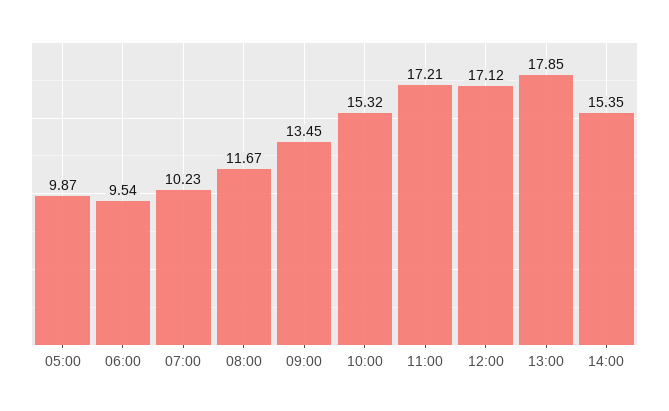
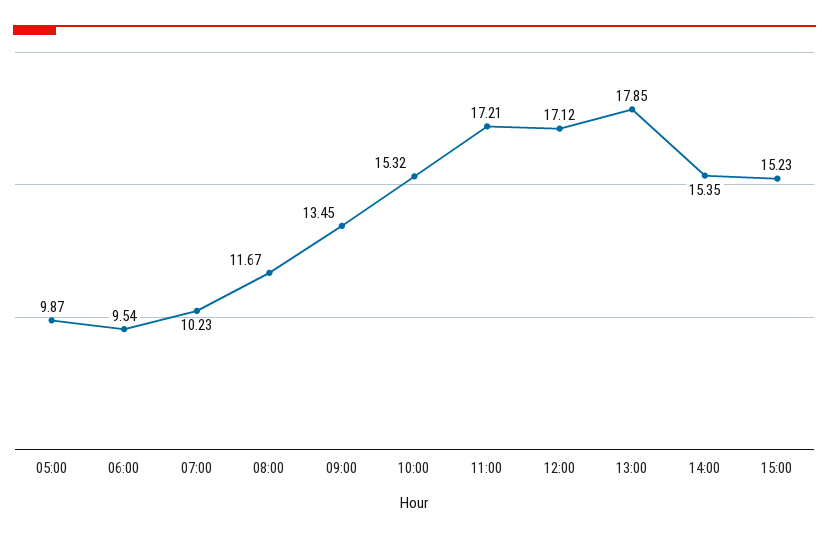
15:00: none -> 15.23

